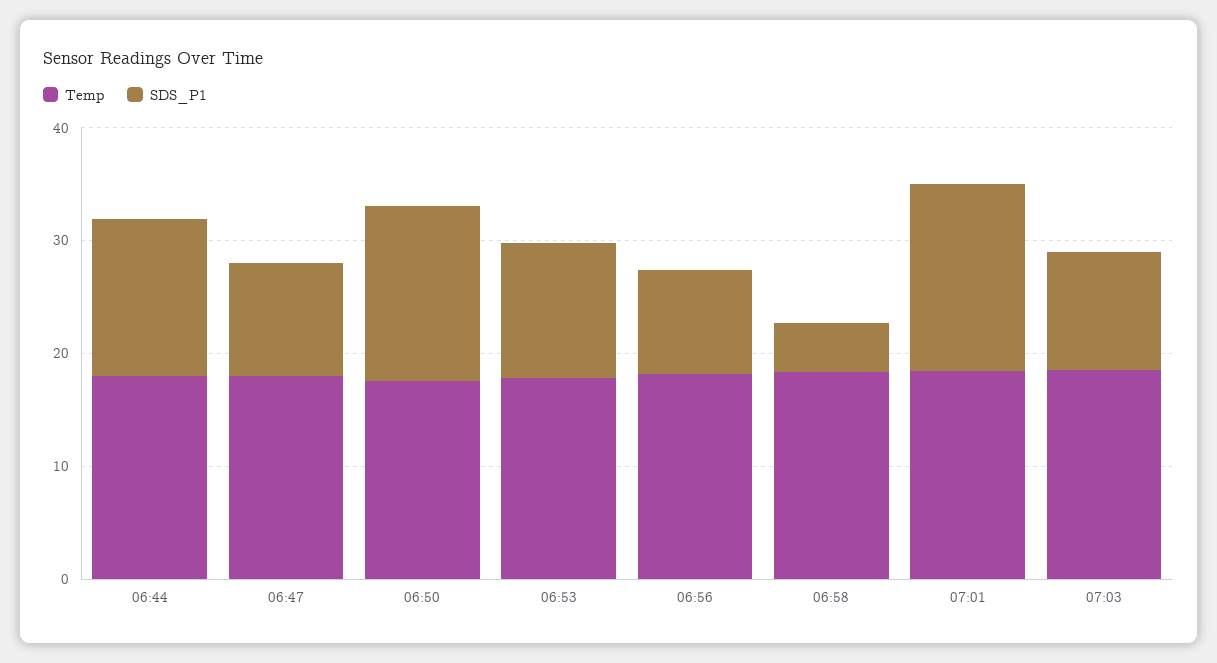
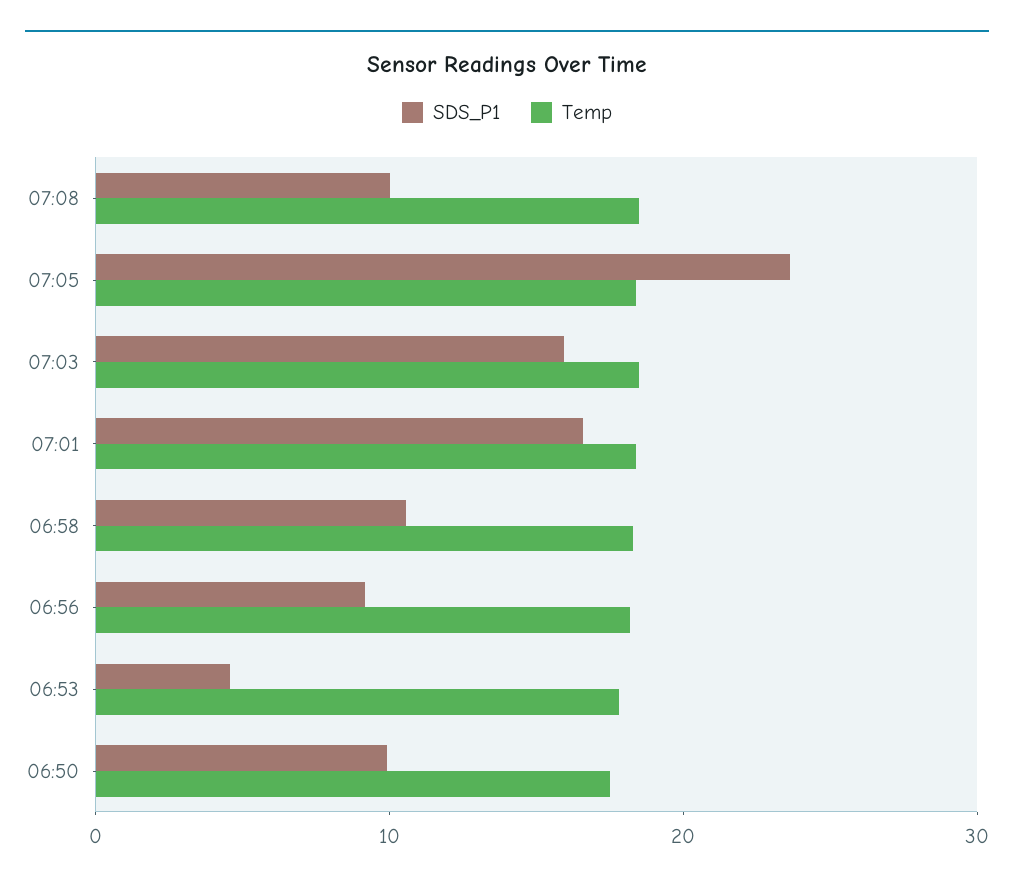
Temp, 06:44: 18 -> none
SDS_P1, 06:44: 14 -> none
Temp, 06:47: 18 -> none
SDS_P1, 06:47: 10 -> none
SDS_P1, 06:50: 16 -> 10
SDS_P1, 06:53: 12 -> 4
SDS_P1, 06:58: 4 -> 10
SDS_P1, 07:03: 10 -> 16
SDS_P1, 07:08: none -> 10
Temp, 07:08: none -> 18
SDS_P1, 07:05: none -> 24
Temp, 07:05: none -> 18

